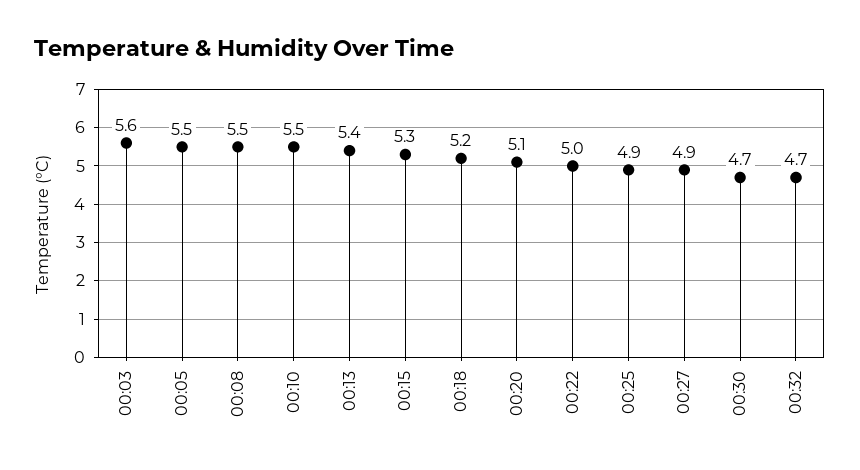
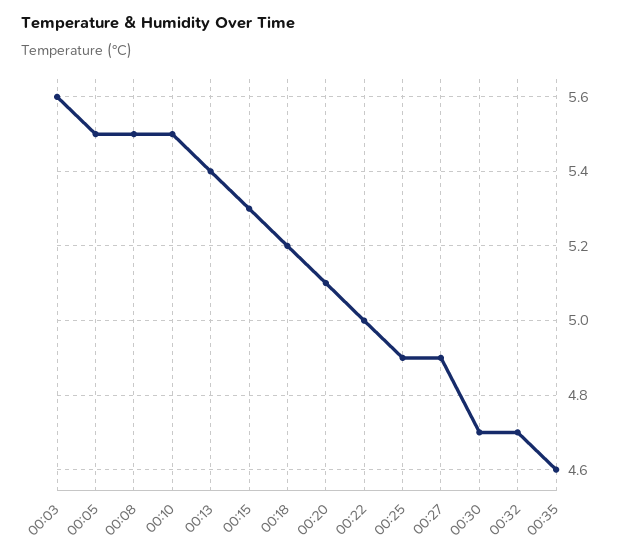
00:35: none -> 4.6

